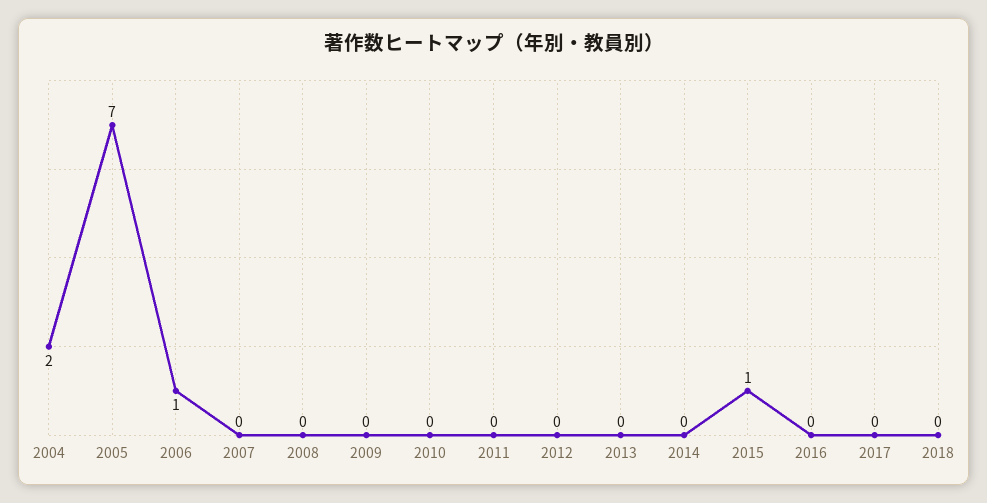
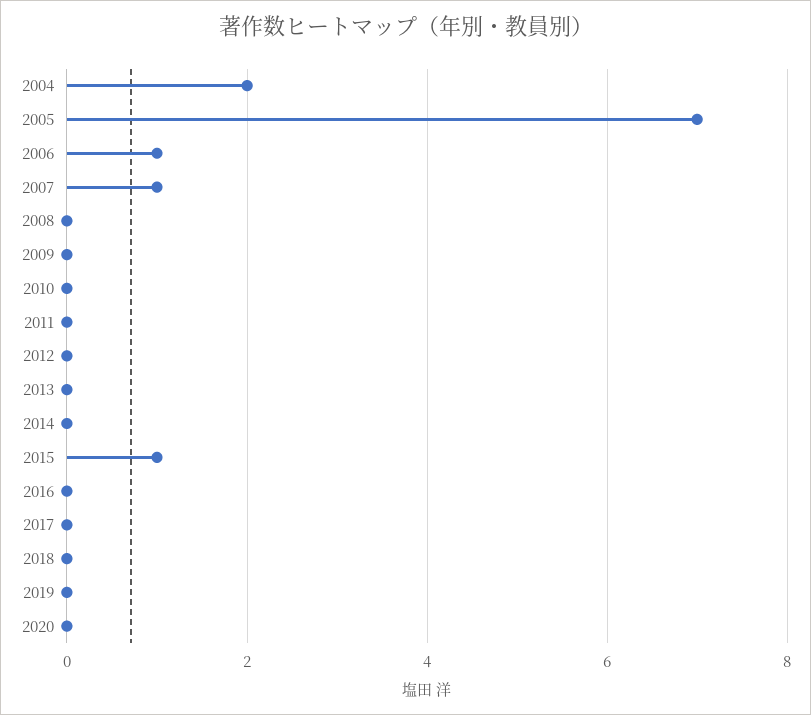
2007: 0 -> 1
2019: none -> 0
2020: none -> 0

